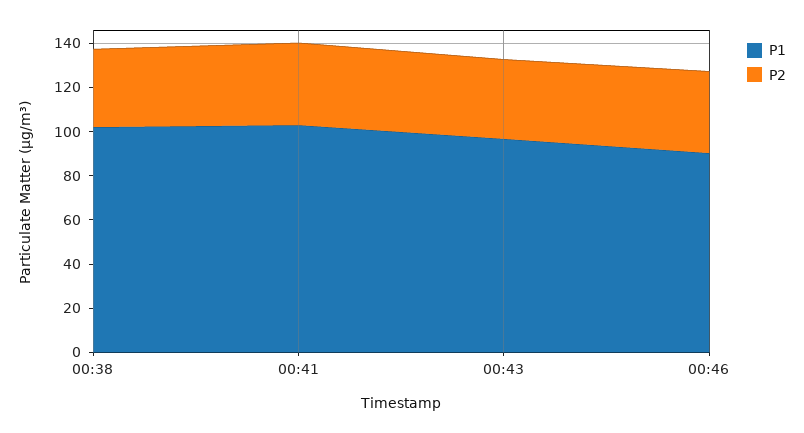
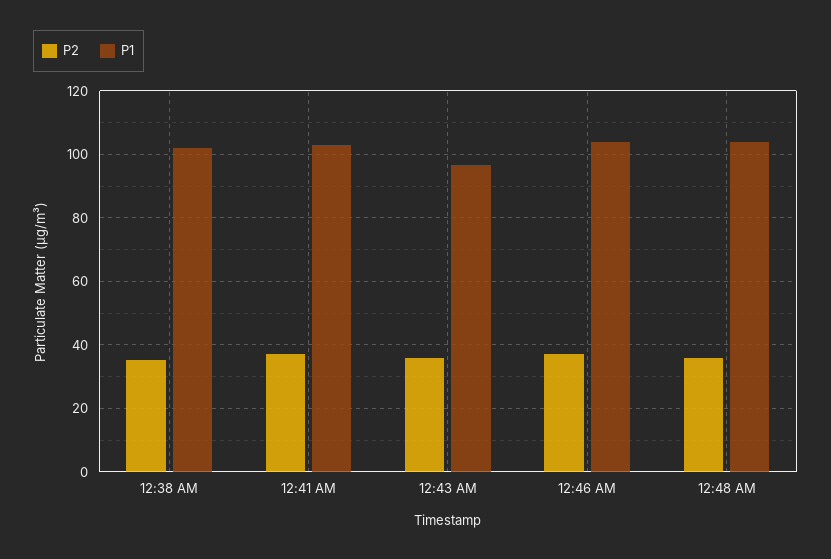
P1, 00:46: 90 -> 104
P2, 12:48 AM: none -> 36
P1, 12:48 AM: none -> 104

